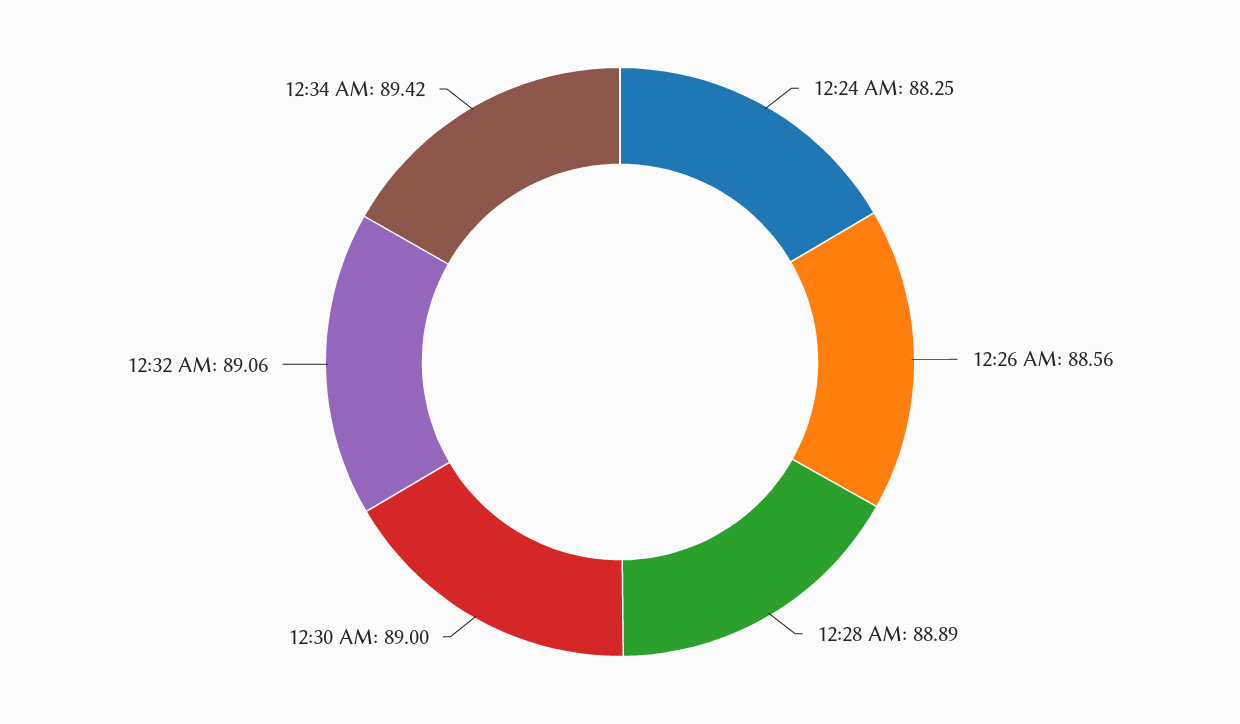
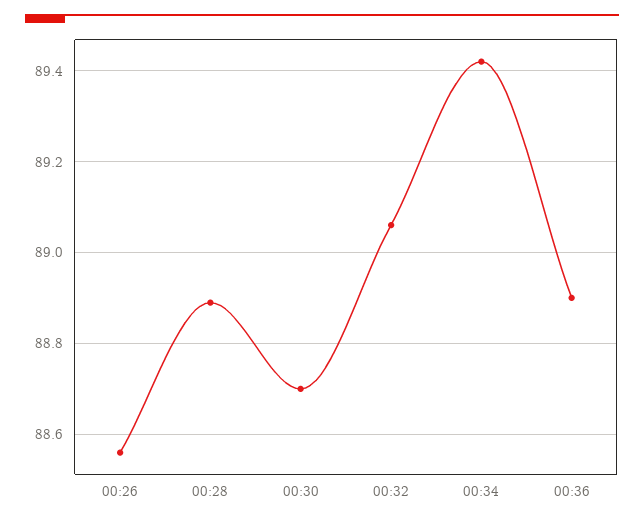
12:24 AM: 88.25 -> none
12:30 AM: 89 -> 88.7
00:36: none -> 88.9

